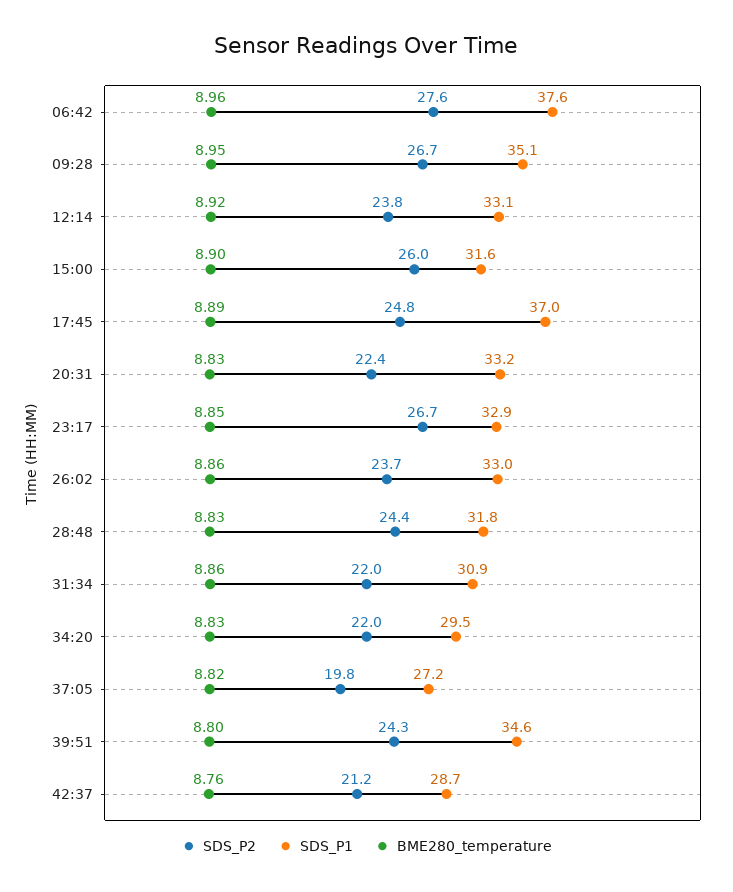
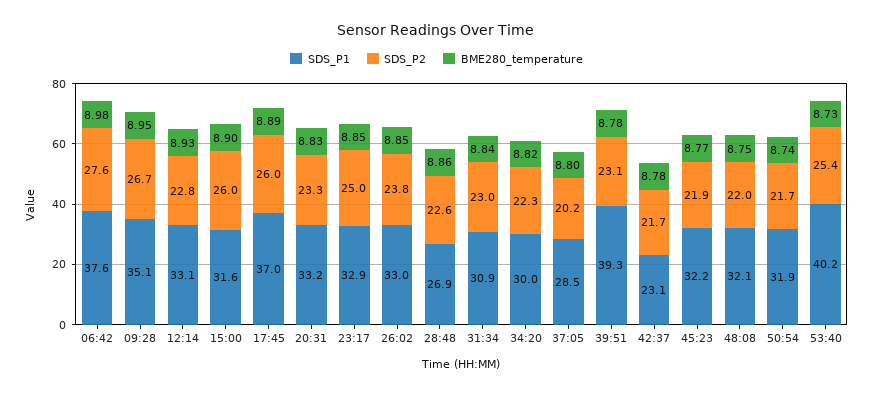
BME280_temperature, 06:42: 8.96 -> 8.98
SDS_P2, 12:14: 23.8 -> 22.8
BME280_temperature, 12:14: 8.92 -> 8.93
SDS_P2, 17:45: 24.8 -> 26
SDS_P2, 20:31: 22.4 -> 23.3
SDS_P2, 23:17: 26.7 -> 25
SDS_P2, 26:02: 23.7 -> 23.8
BME280_temperature, 26:02: 8.86 -> 8.85
SDS_P2, 28:48: 24.4 -> 22.6
SDS_P1, 28:48: 31.8 -> 26.9
BME280_temperature, 28:48: 8.83 -> 8.86
SDS_P2, 31:34: 22 -> 23
BME280_temperature, 31:34: 8.86 -> 8.84
SDS_P2, 34:20: 22 -> 22.3
SDS_P1, 34:20: 29.5 -> 30
BME280_temperature, 34:20: 8.83 -> 8.82
SDS_P2, 37:05: 19.8 -> 20.2
SDS_P1, 37:05: 27.2 -> 28.5
BME280_temperature, 37:05: 8.82 -> 8.8
SDS_P2, 39:51: 24.3 -> 23.1
SDS_P1, 39:51: 34.6 -> 39.3
BME280_temperature, 39:51: 8.8 -> 8.78
SDS_P2, 42:37: 21.2 -> 21.7
SDS_P1, 42:37: 28.7 -> 23.1
BME280_temperature, 42:37: 8.76 -> 8.78
SDS_P1, 45:23: none -> 32.2
SDS_P2, 45:23: none -> 21.9
BME280_temperature, 45:23: none -> 8.77
SDS_P1, 48:08: none -> 32.1
SDS_P2, 48:08: none -> 22
BME280_temperature, 48:08: none -> 8.75
SDS_P1, 50:54: none -> 31.9
SDS_P2, 50:54: none -> 21.7
BME280_temperature, 50:54: none -> 8.74
SDS_P1, 53:40: none -> 40.2
SDS_P2, 53:40: none -> 25.4
BME280_temperature, 53:40: none -> 8.73

